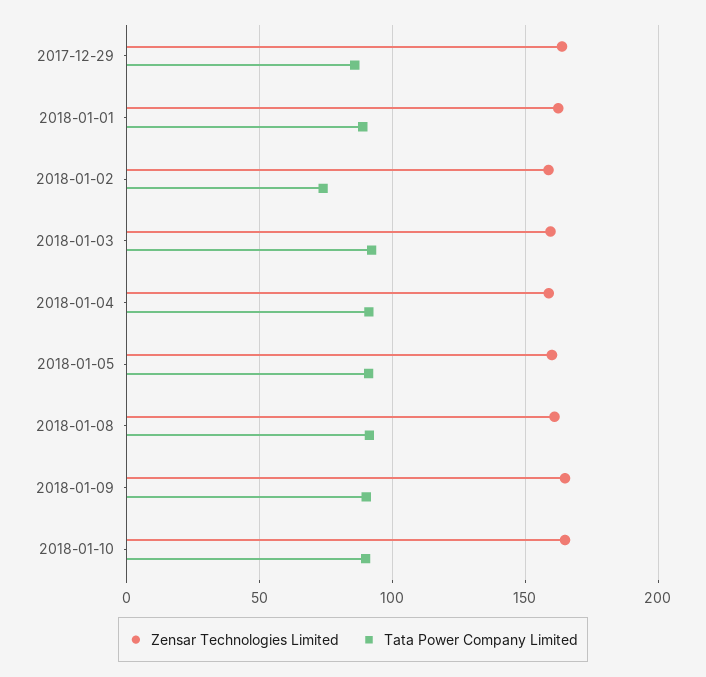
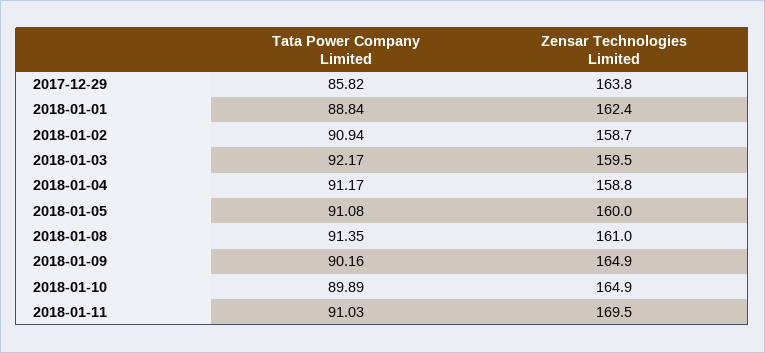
Tata Power Company Limited, 2018-01-02: 75 -> 90.94
Tata Power Company Limited, 2018-01-11: none -> 91.03
Zensar Technologies Limited, 2018-01-11: none -> 169.5

